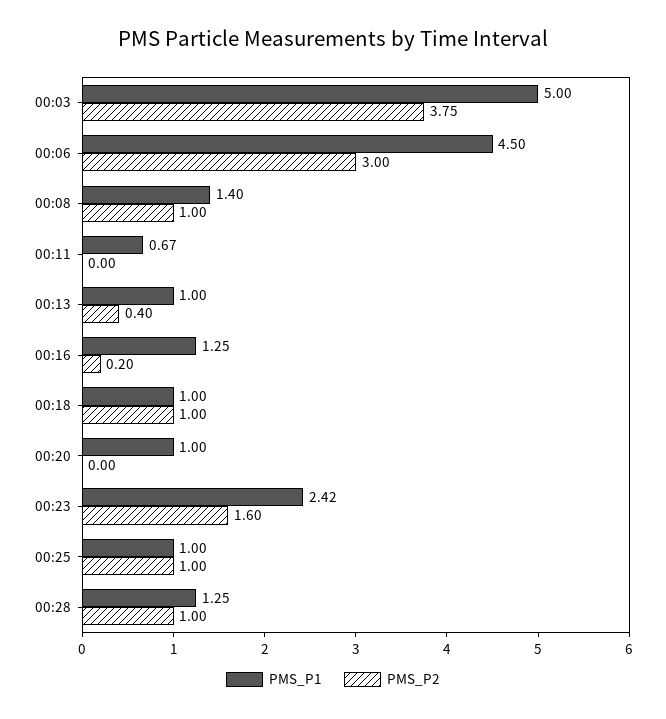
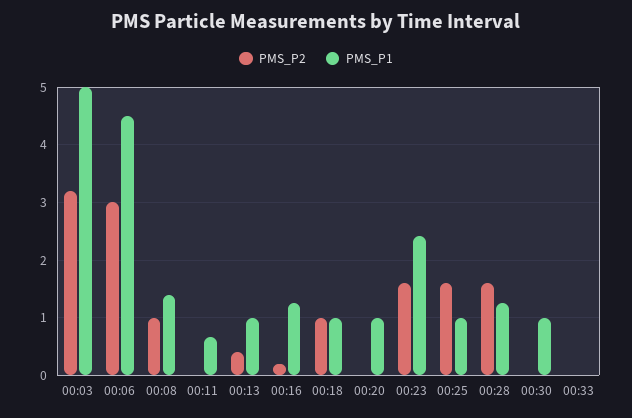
PMS_P2, 00:03: 3.75 -> 3.2
PMS_P2, 00:25: 1 -> 1.6
PMS_P2, 00:28: 1 -> 1.6
PMS_P2, 00:30: none -> 0
PMS_P1, 00:30: none -> 1
PMS_P2, 00:33: none -> 0
PMS_P1, 00:33: none -> 0

